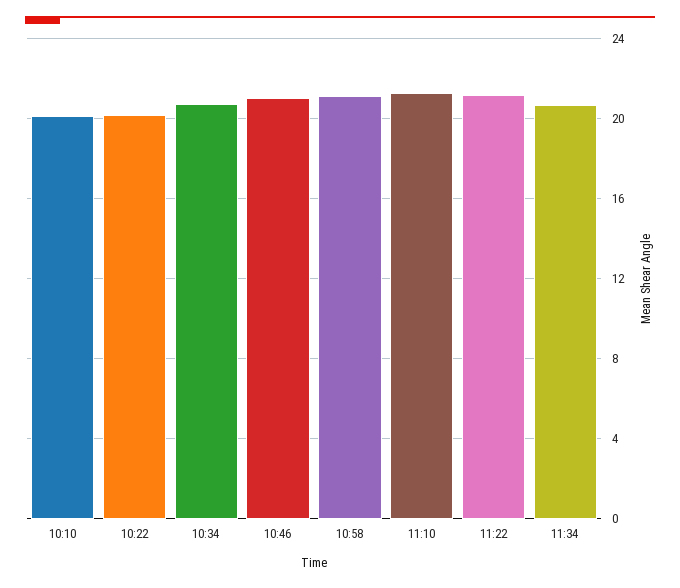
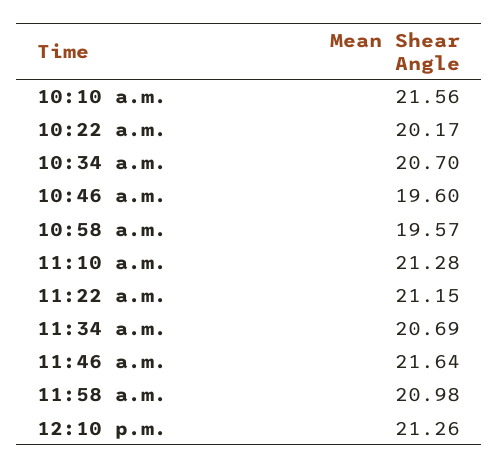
10:10: 20 -> 21.56
10:46: 21 -> 19.6
10:58: 21 -> 19.57
11:46 a.m.: none -> 21.64
11:58 a.m.: none -> 20.98
12:10 p.m.: none -> 21.26

